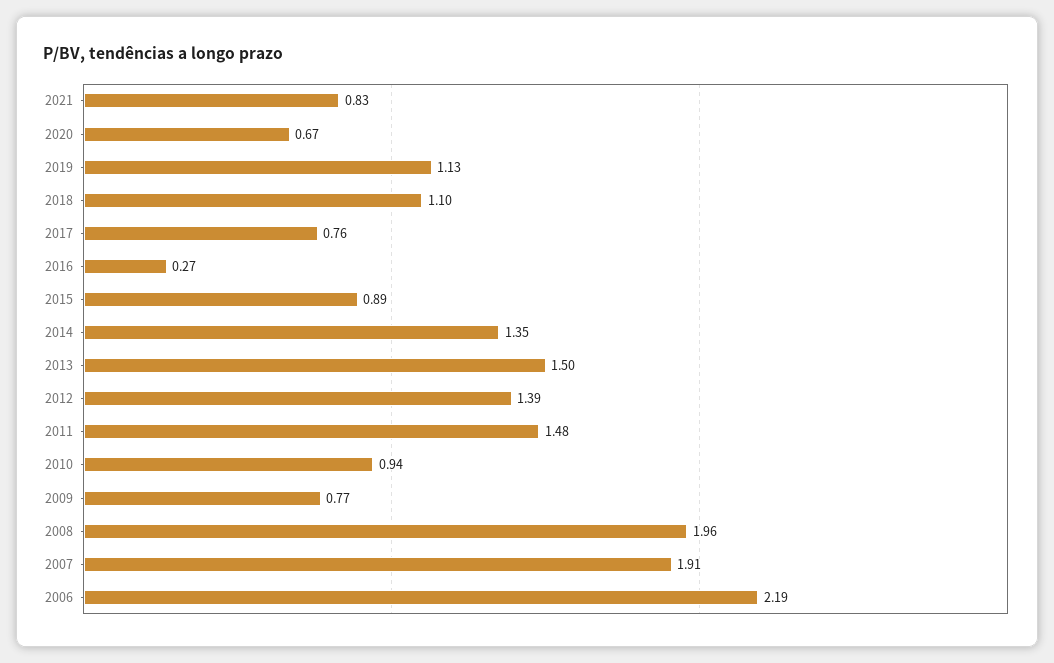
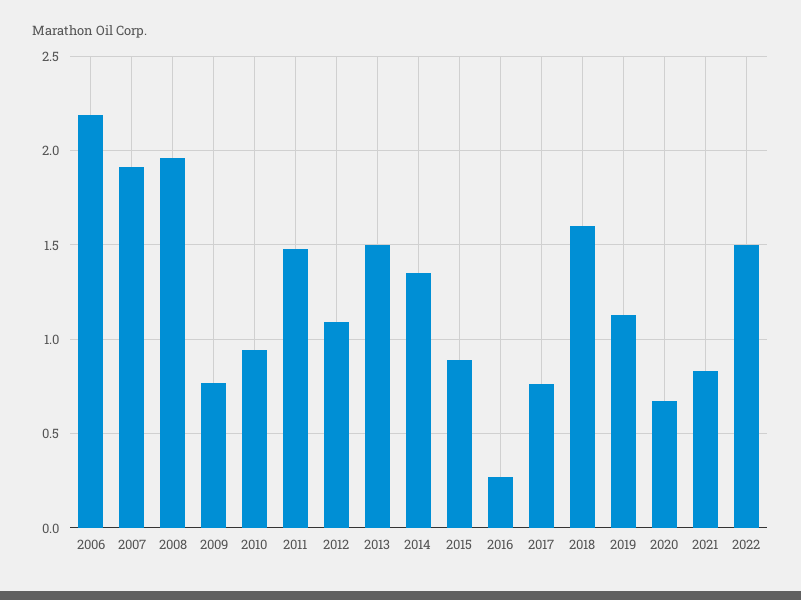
2018: 1.1 -> 1.6
2012: 1.39 -> 1.1
2022: none -> 1.5

